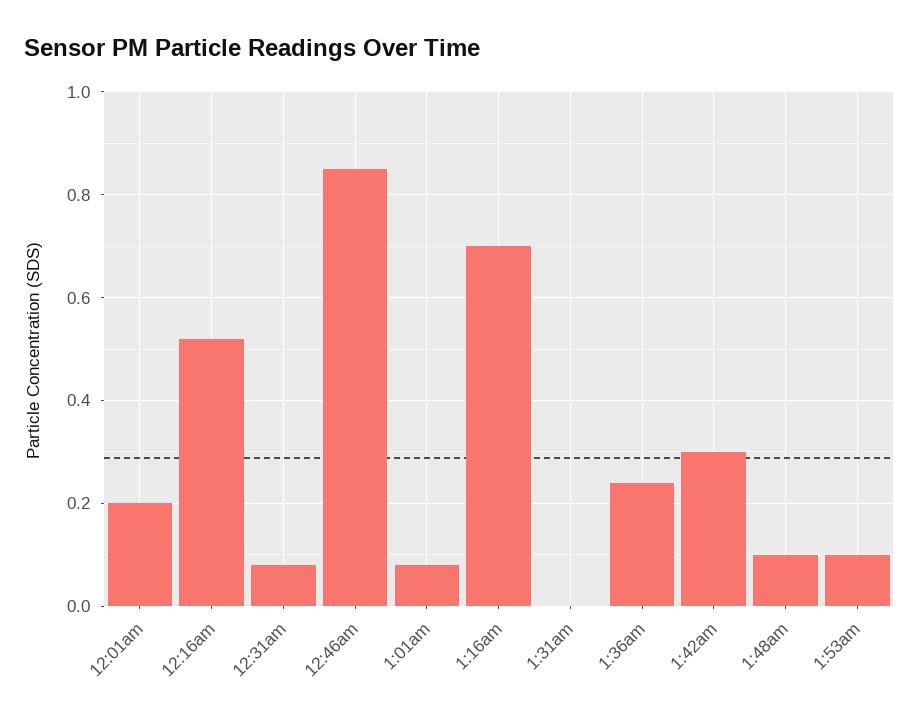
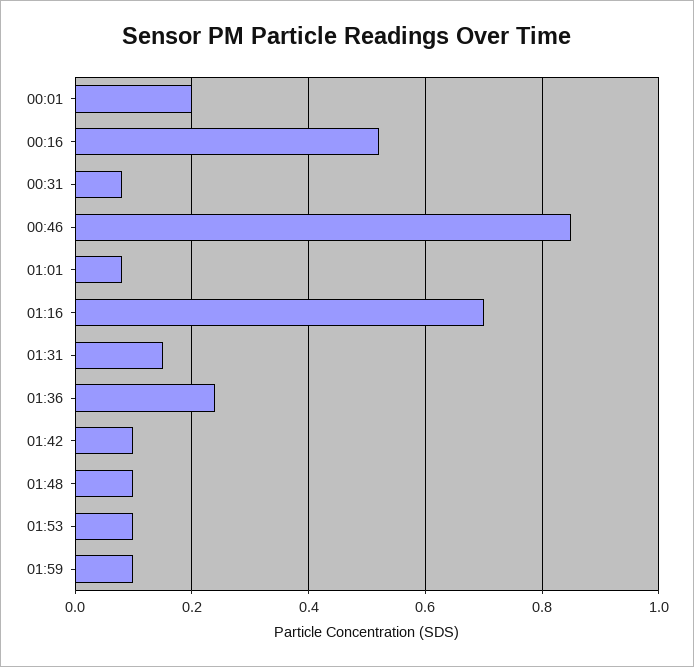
1:31am: 0 -> 0.15
1:42am: 0.3 -> 0.1
01:59: none -> 0.1

